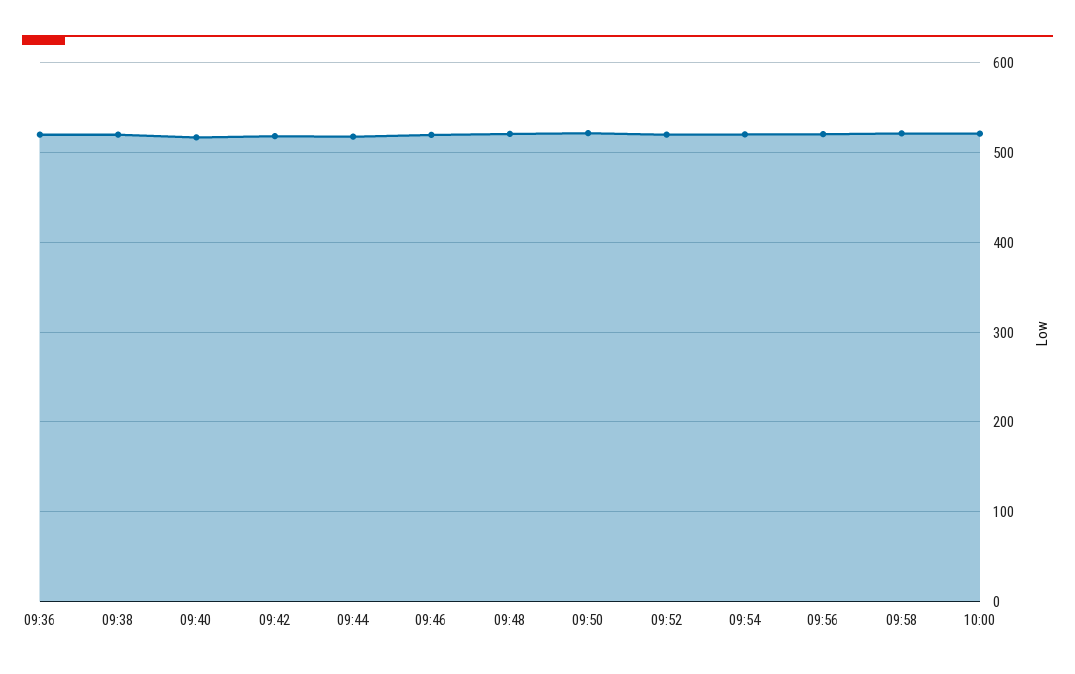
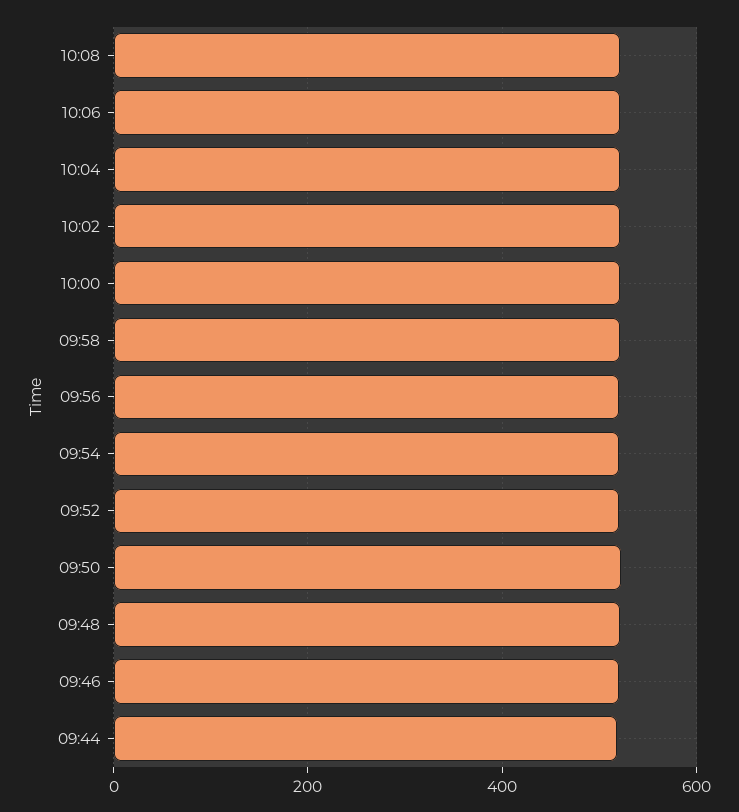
09:36: 520 -> none
09:38: 520 -> none
09:40: 520 -> none
09:42: 520 -> none
10:08: none -> 520
10:06: none -> 520
10:04: none -> 520
10:02: none -> 520

